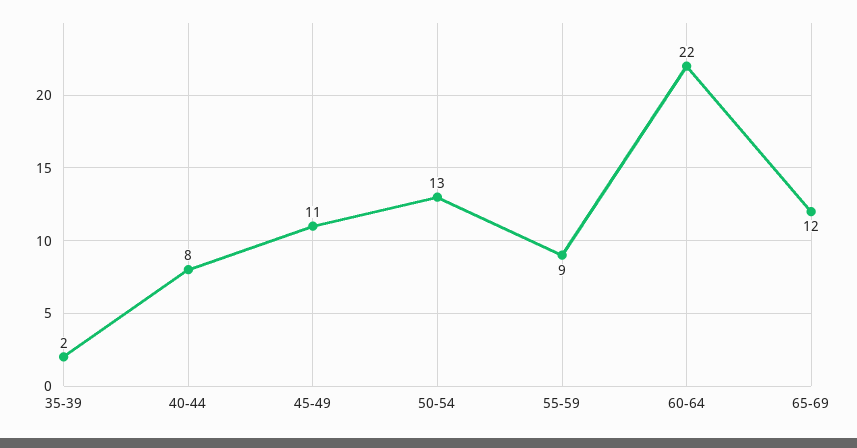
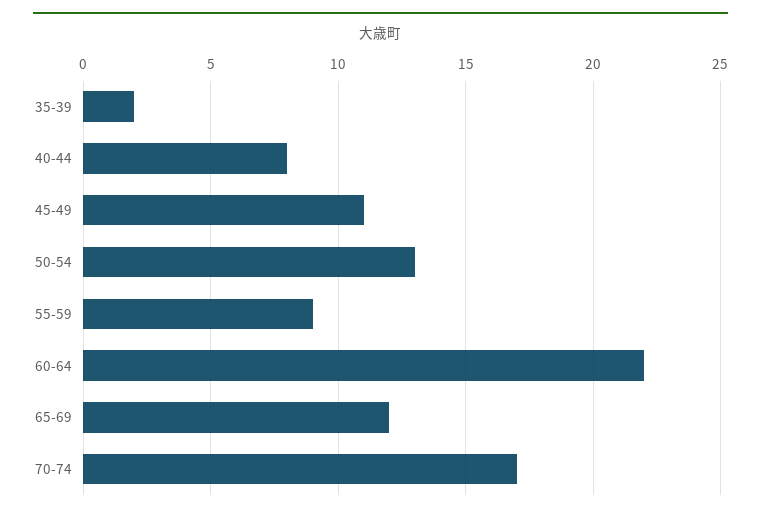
70-74: none -> 17

